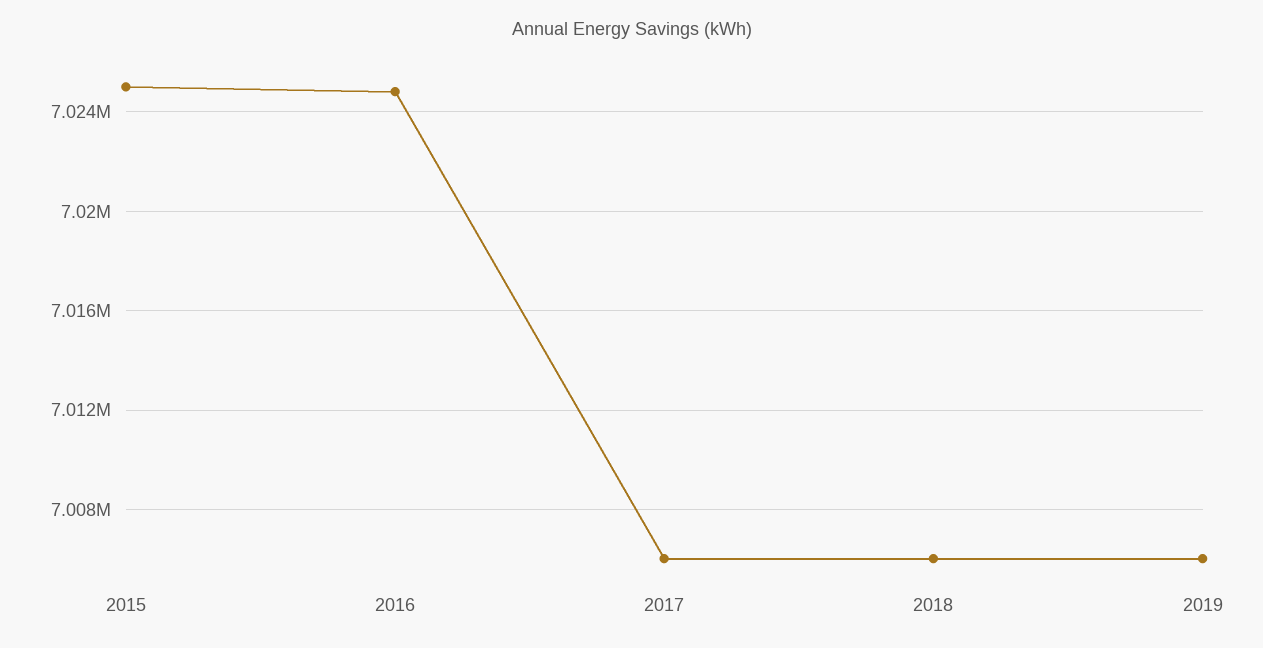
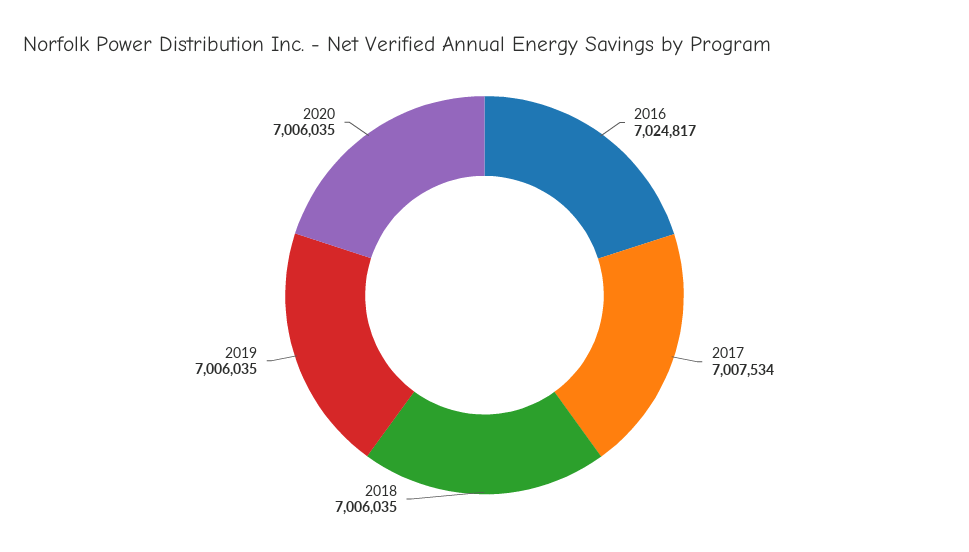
2015: 7025000 -> none
2017: 7006000 -> 7007534
2020: none -> 7006035

